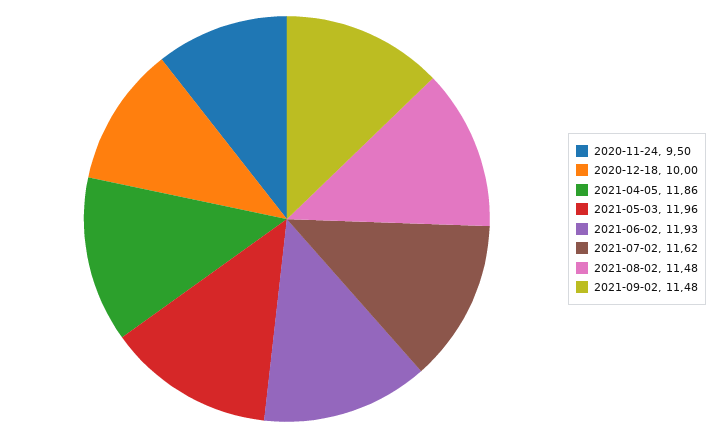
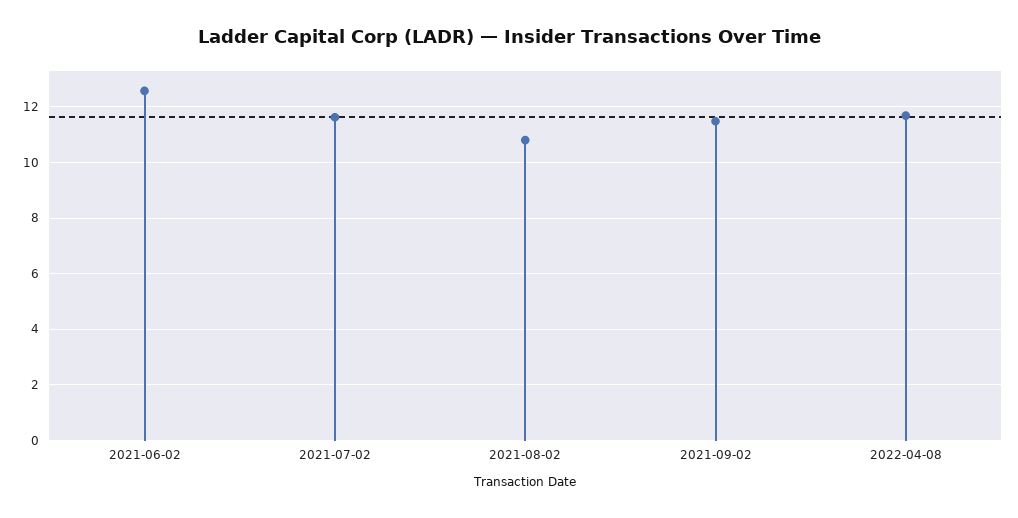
2020-11-24: 9.5 -> none
2020-12-18: 10 -> none
2021-04-05: 11.86 -> none
2021-05-03: 11.96 -> none
2021-06-02: 11.93 -> 12.5
2021-08-02: 11.48 -> 10.75
2022-04-08: none -> 11.75

